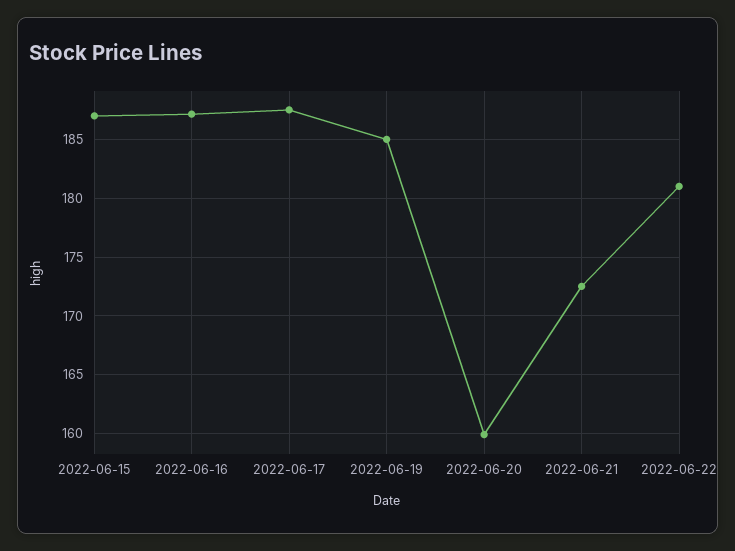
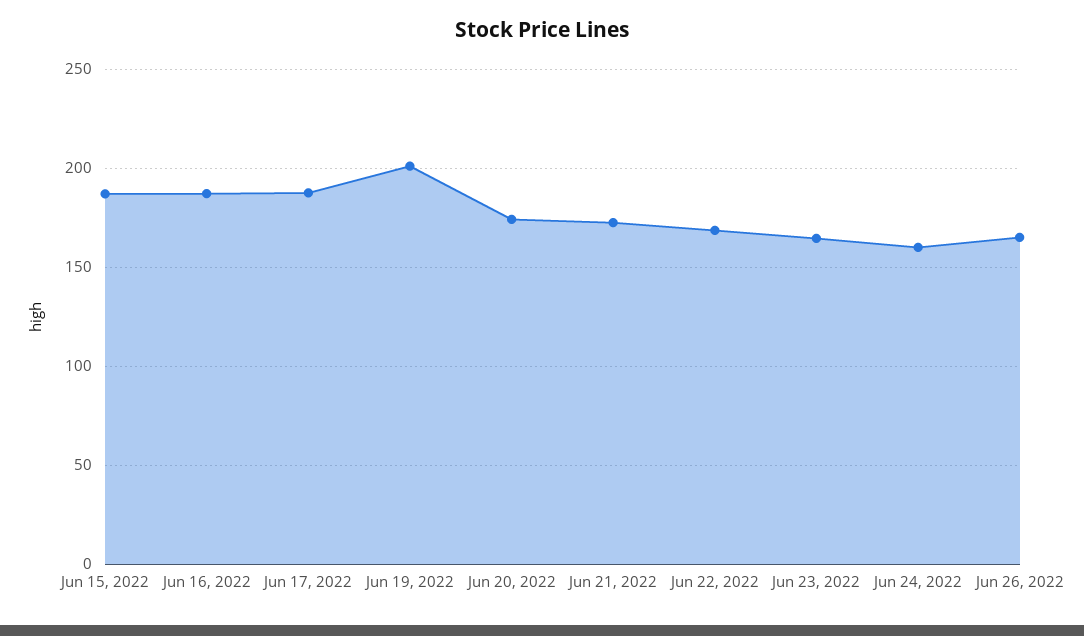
2022-06-19: 185 -> 200
2022-06-20: 160 -> 175
2022-06-22: 181 -> 170
Jun 23, 2022: none -> 165
Jun 24, 2022: none -> 160
Jun 26, 2022: none -> 165

